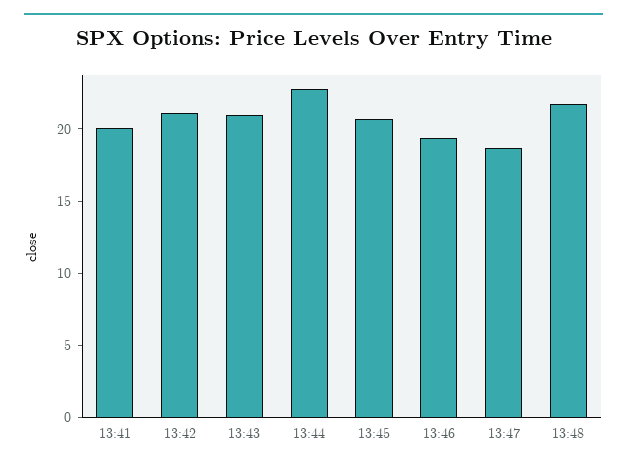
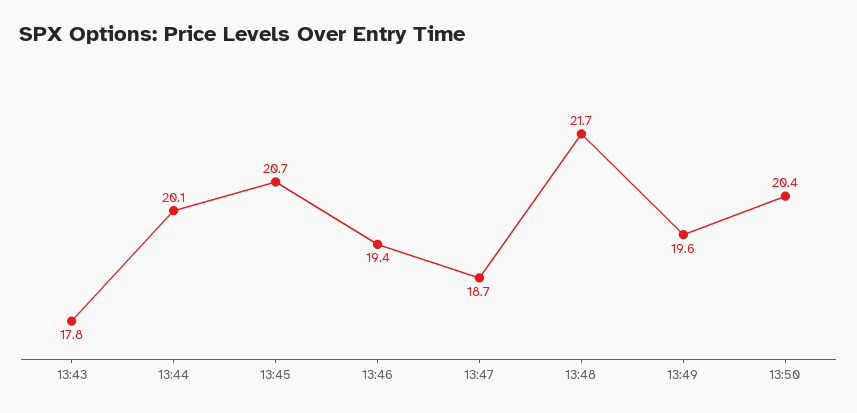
13:41: 20 -> none
13:42: 21 -> none
13:43: 21 -> 17.8
13:44: 23 -> 20.1
13:49: none -> 19.6
13:50: none -> 20.4

